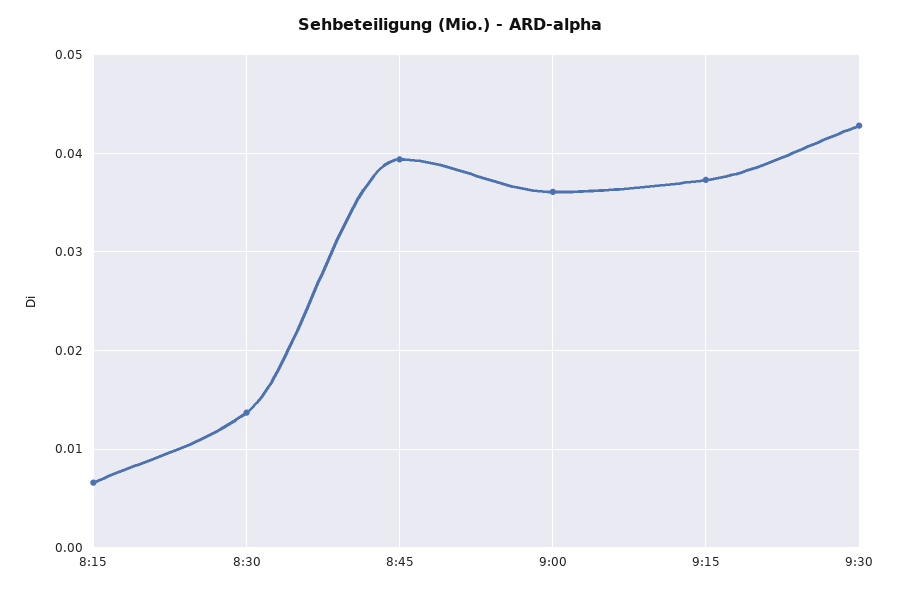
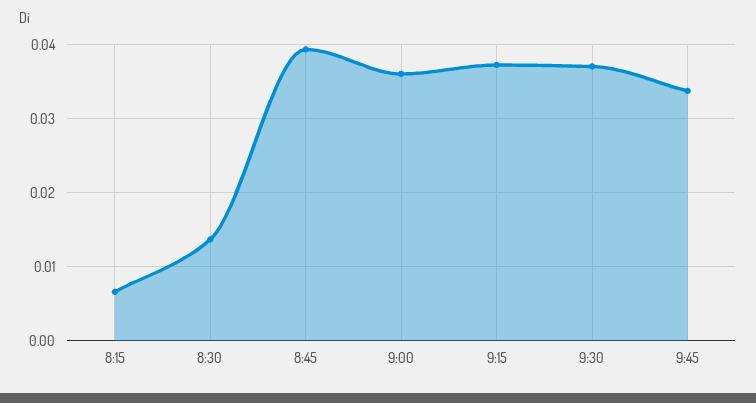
9:30: 0.043 -> 0.037
9:45: none -> 0.034

